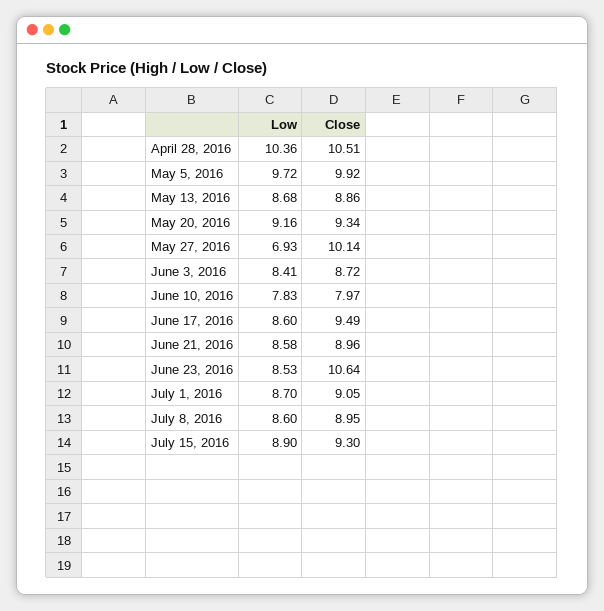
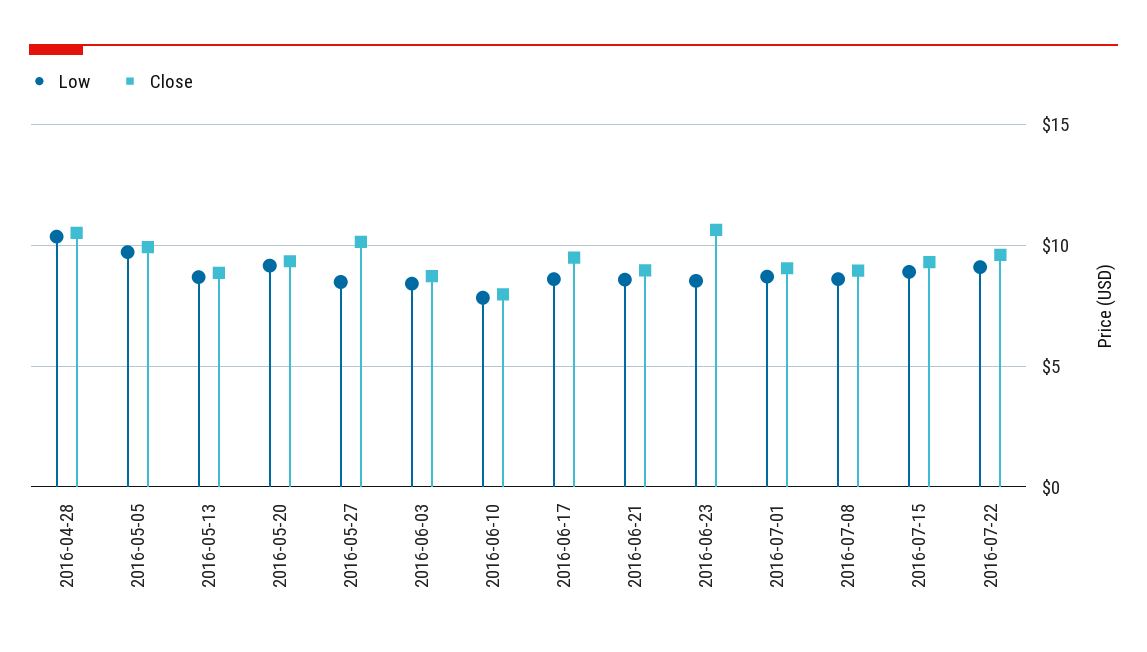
Low, May 27, 2016: 6.93 -> 8.5
Low, 2016-07-22: none -> 9
Close, 2016-07-22: none -> 9.5

